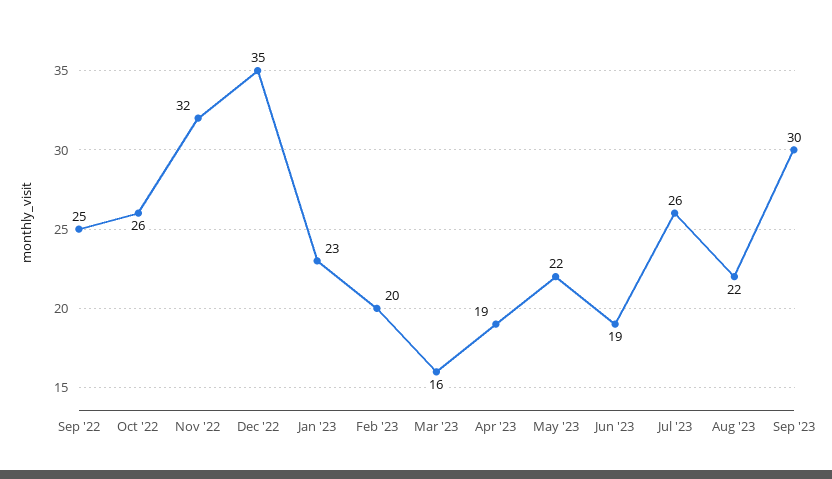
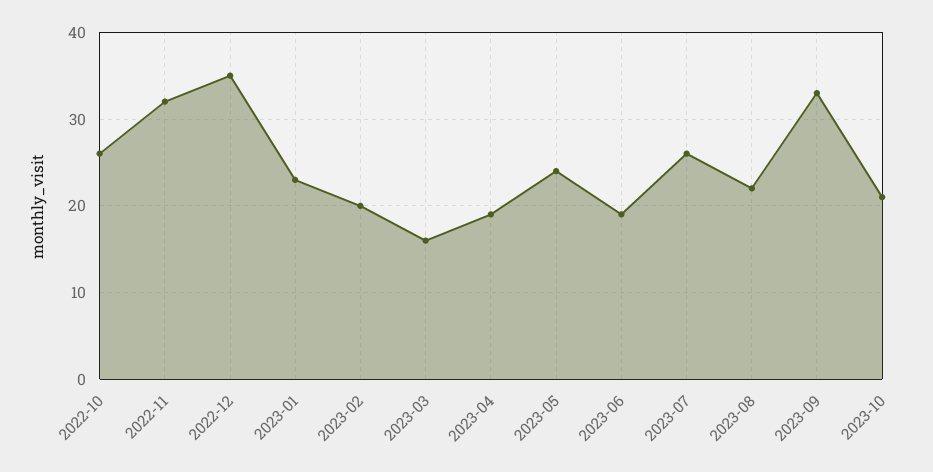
Sep '22: 25 -> none
May '23: 22 -> 24
Sep '23: 30 -> 33
2023-10: none -> 21

